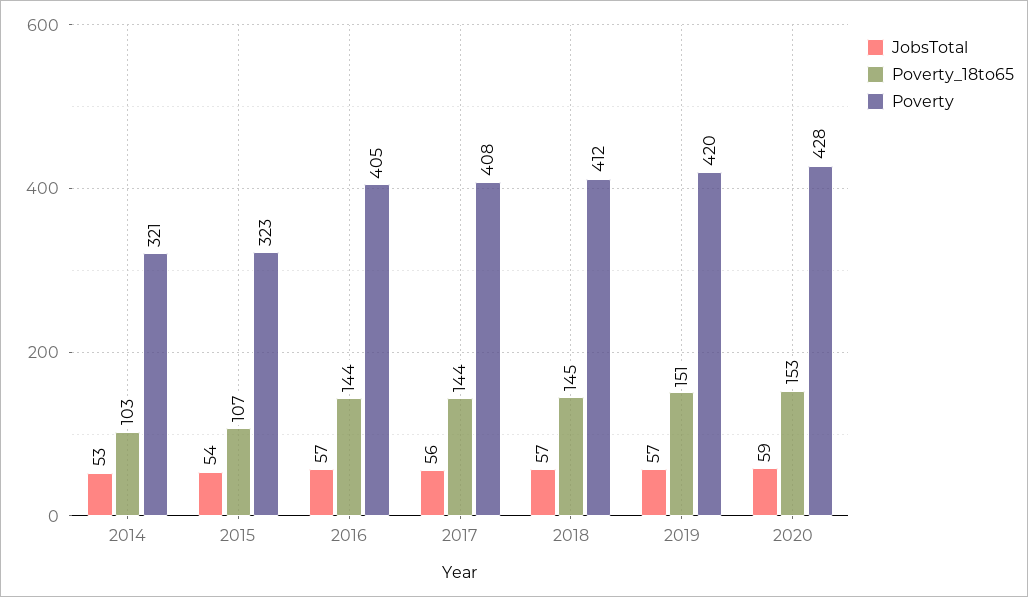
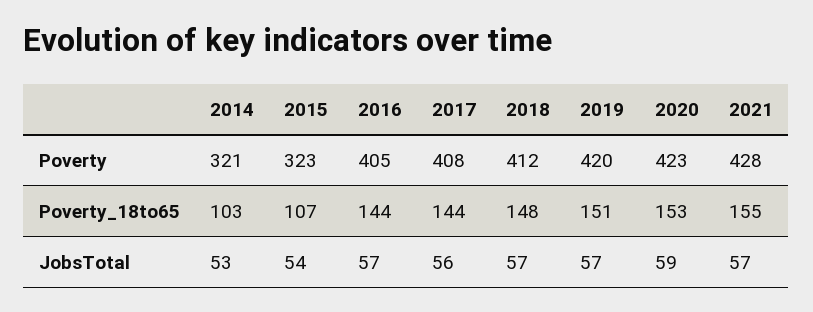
Poverty_18to65, 2018: 145 -> 148
Poverty, 2020: 428 -> 423
Poverty, 2021: none -> 428
Poverty_18to65, 2021: none -> 155
JobsTotal, 2021: none -> 57

